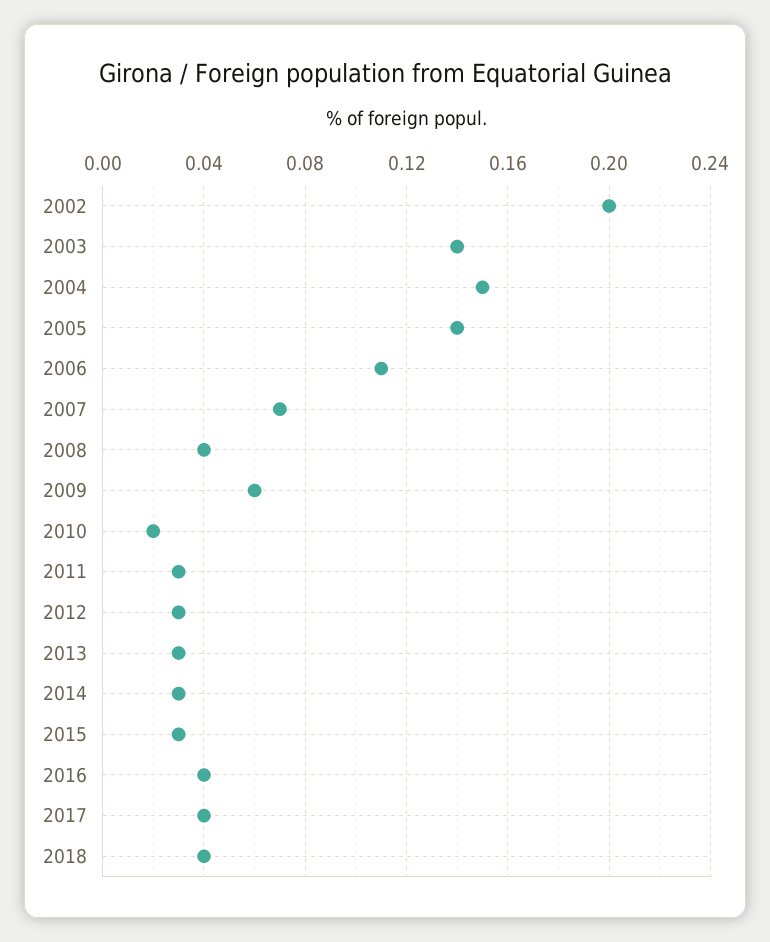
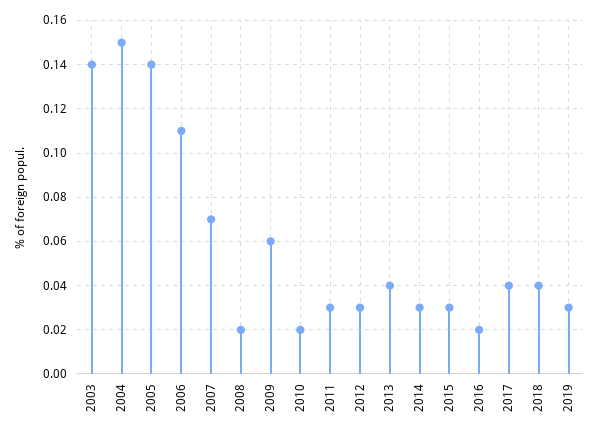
2002: 0.2 -> none
2008: 0.04 -> 0.02
2013: 0.03 -> 0.04
2016: 0.04 -> 0.02
2019: none -> 0.03

